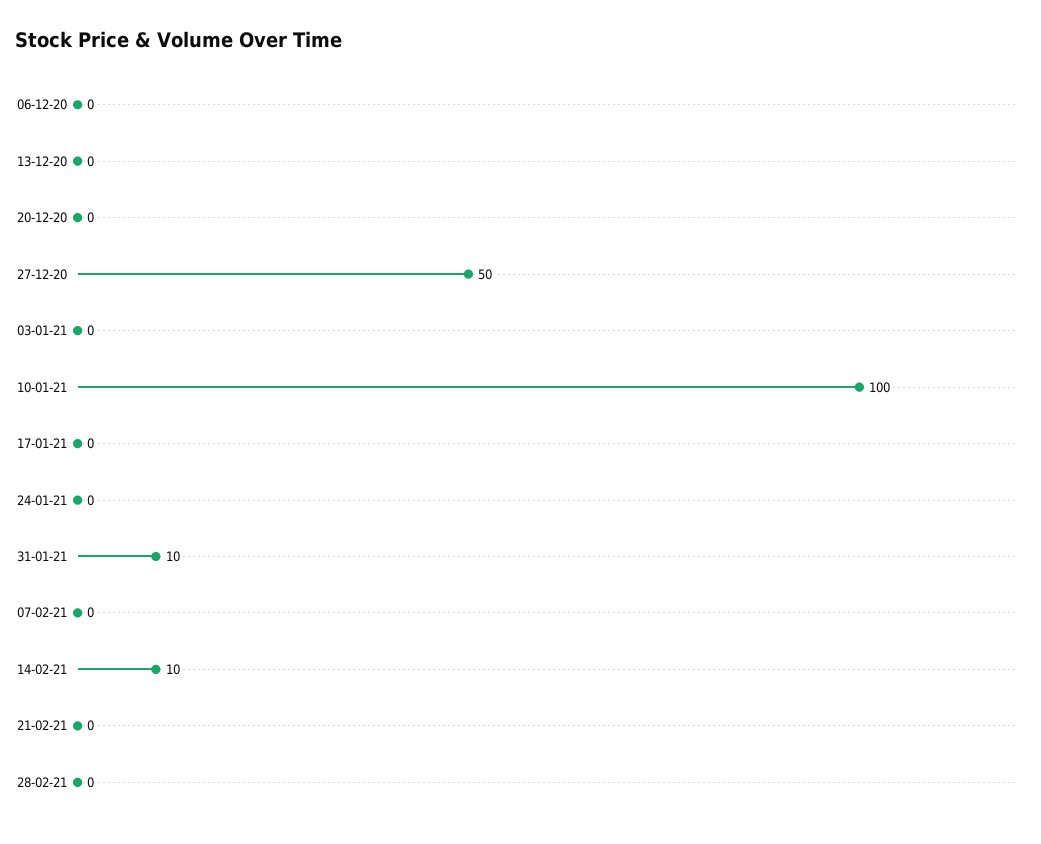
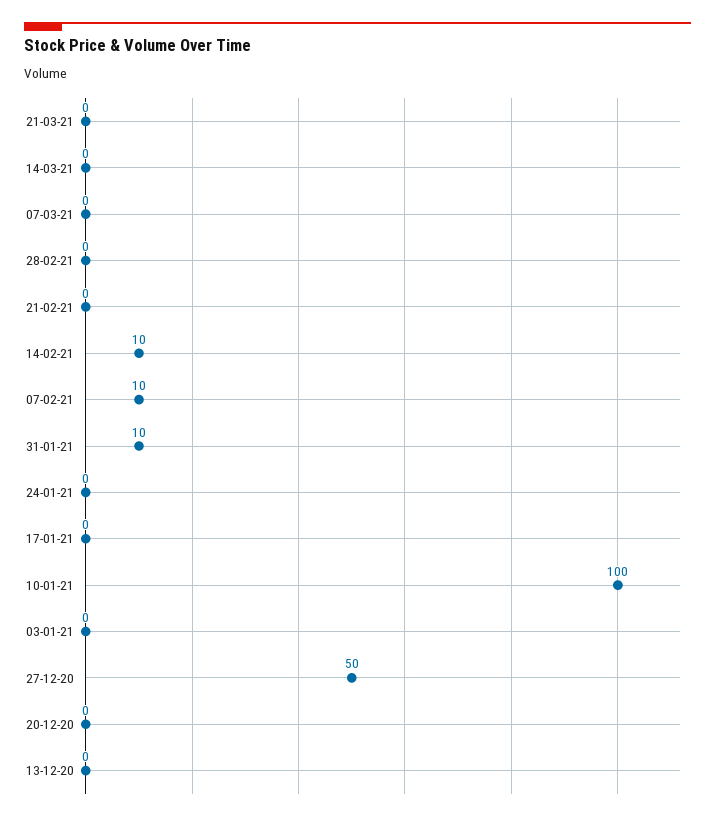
06-12-20: 0 -> none
07-02-21: 0 -> 10
21-03-21: none -> 0
14-03-21: none -> 0
07-03-21: none -> 0

